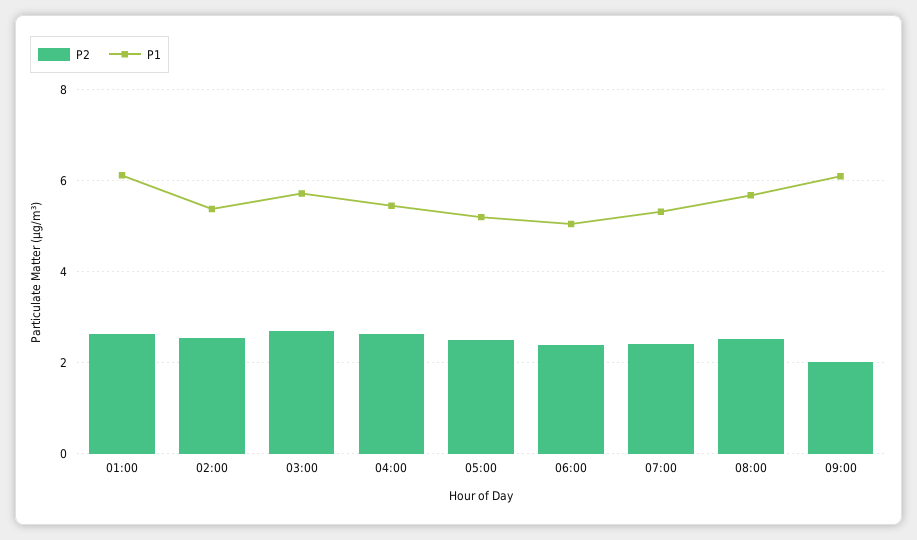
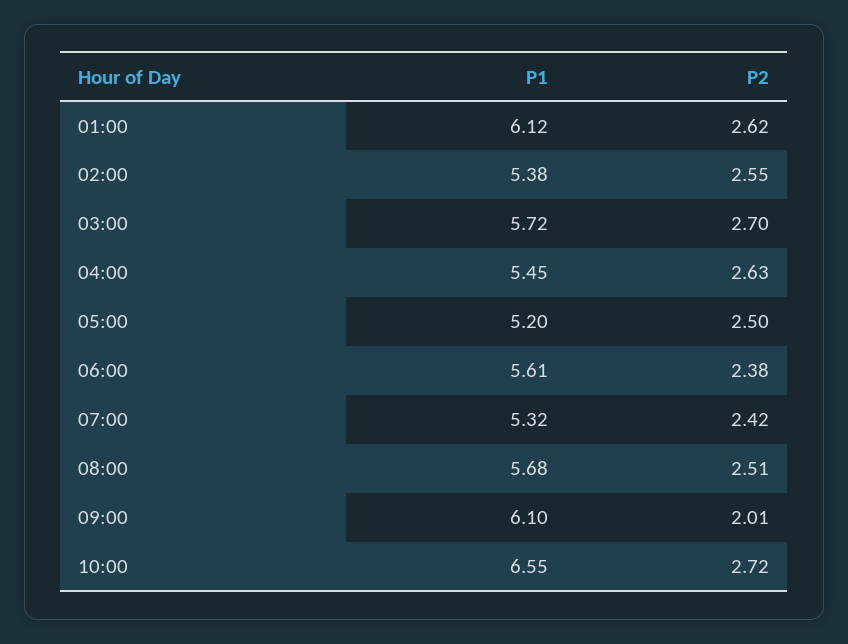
P1, 06:00: 5 -> 5.61
P1, 10:00: none -> 6.55
P2, 10:00: none -> 2.72

